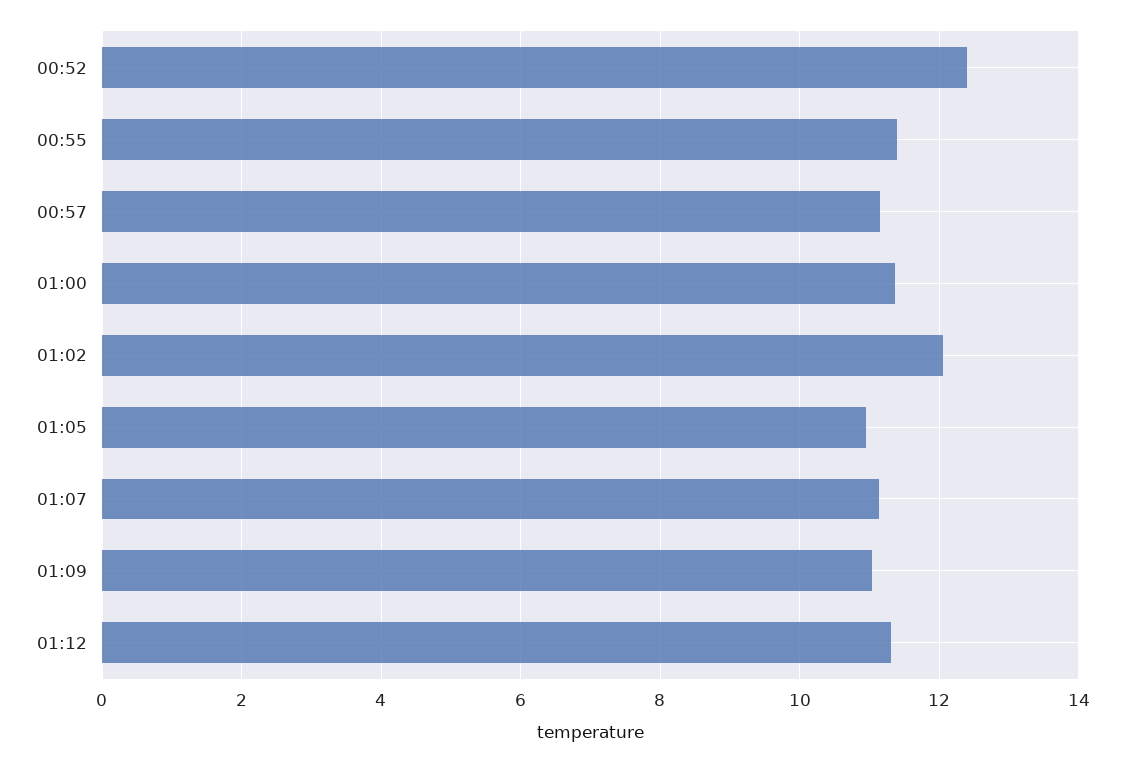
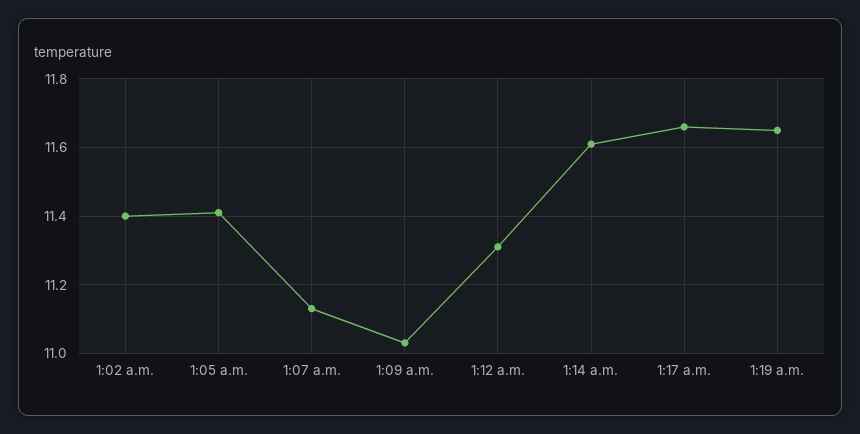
00:52: 12.4 -> none
00:55: 11.4 -> none
00:57: 11.2 -> none
01:00: 11.4 -> none
01:02: 12 -> 11.4
01:05: 11 -> 11.4
1:14 a.m.: none -> 11.6
1:17 a.m.: none -> 11.65
1:19 a.m.: none -> 11.65

